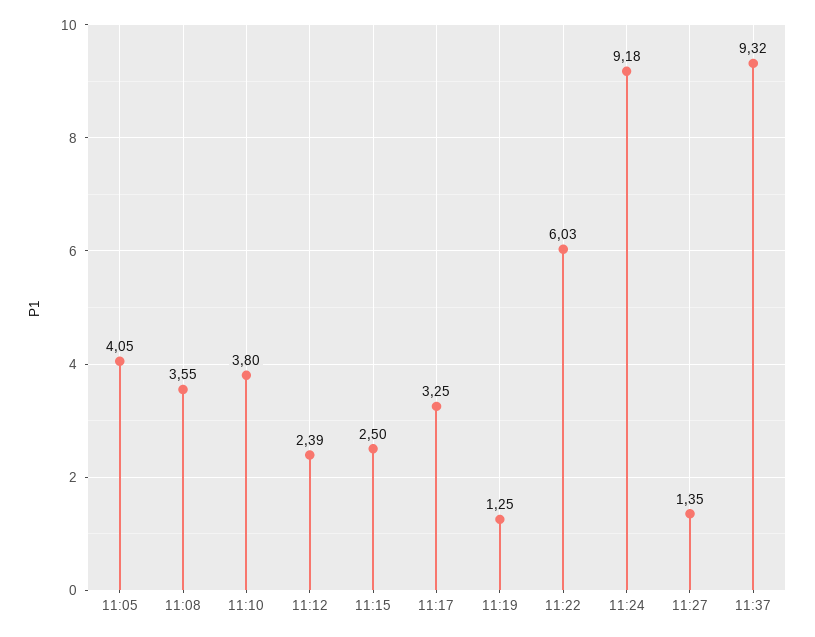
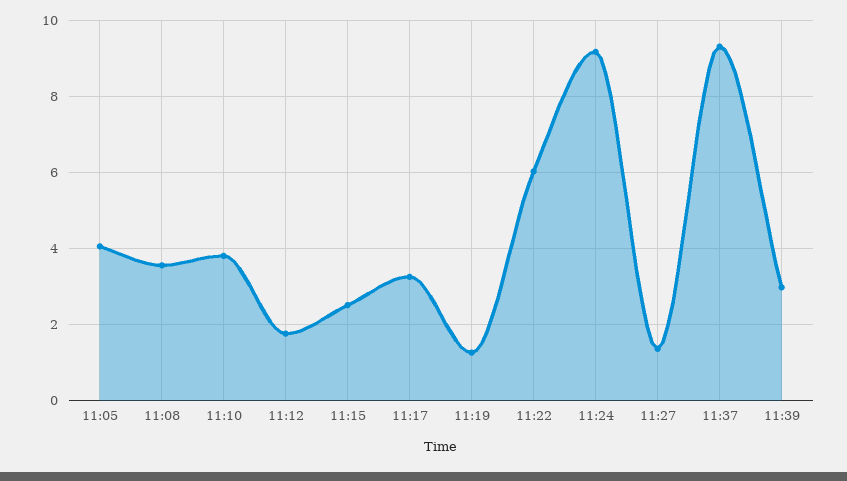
11:12: 2.39 -> 1.8
11:39: none -> 3

